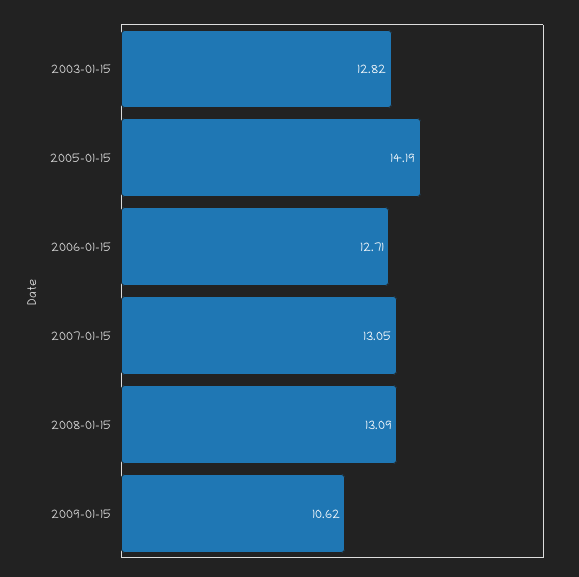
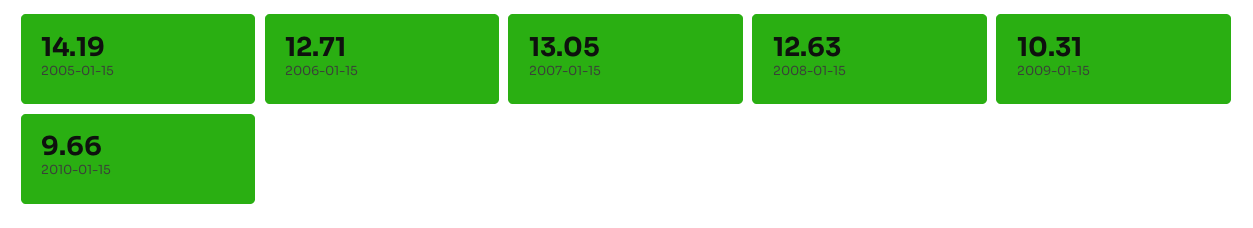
2003-01-15: 12.82 -> none
2008-01-15: 13.09 -> 12.63
2009-01-15: 10.62 -> 10.31
2010-01-15: none -> 9.66

